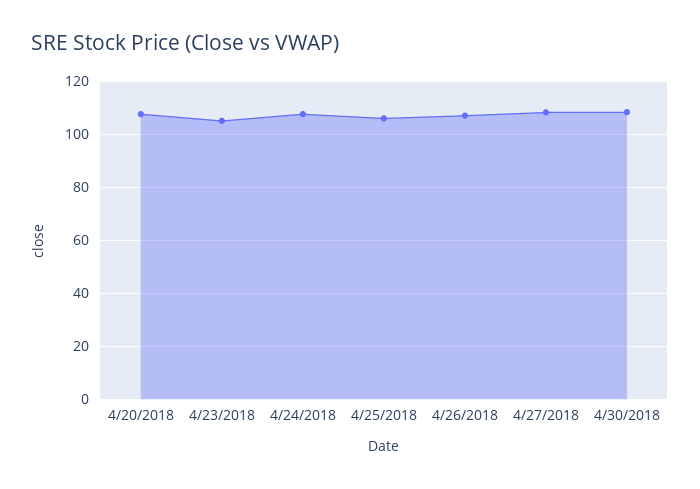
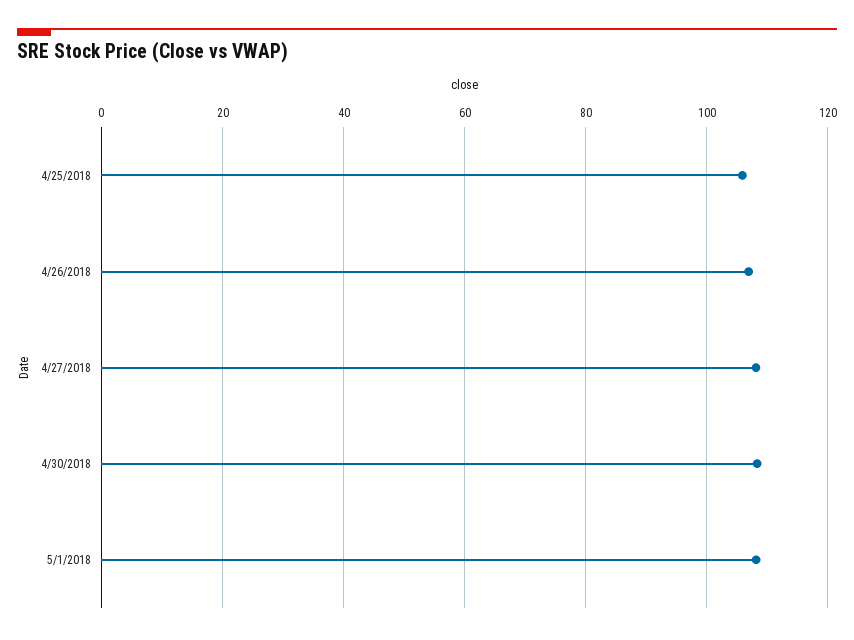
4/20/2018: 107.5 -> none
4/23/2018: 105 -> none
4/24/2018: 107.5 -> none
5/1/2018: none -> 108

